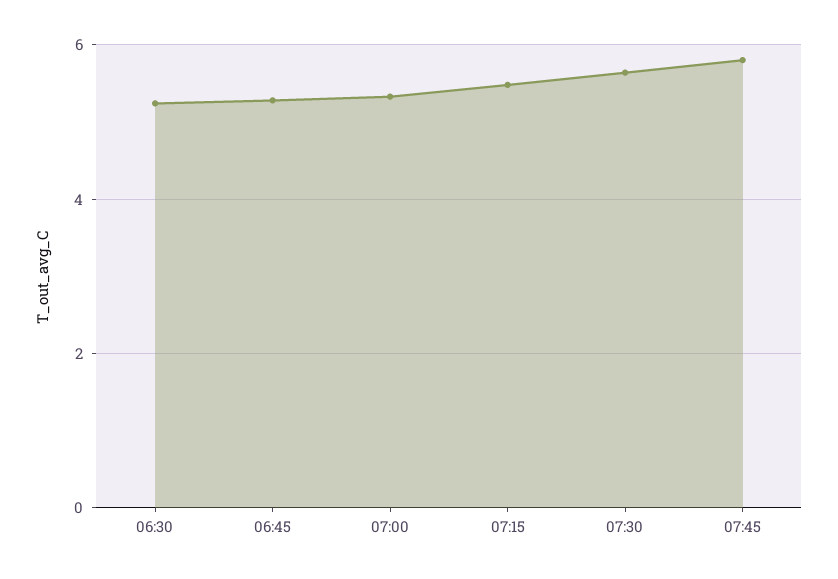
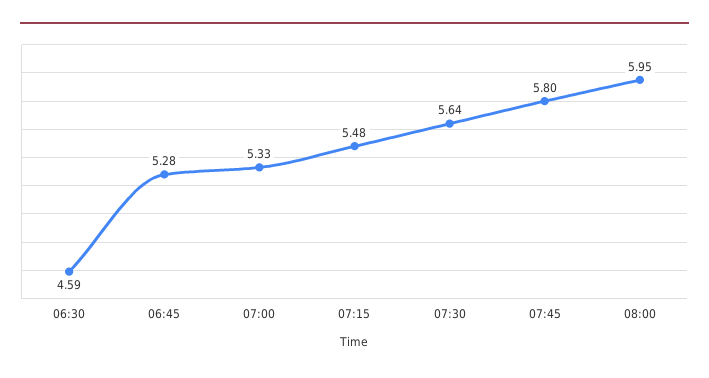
06:30: 5.2 -> 4.59
08:00: none -> 5.95

